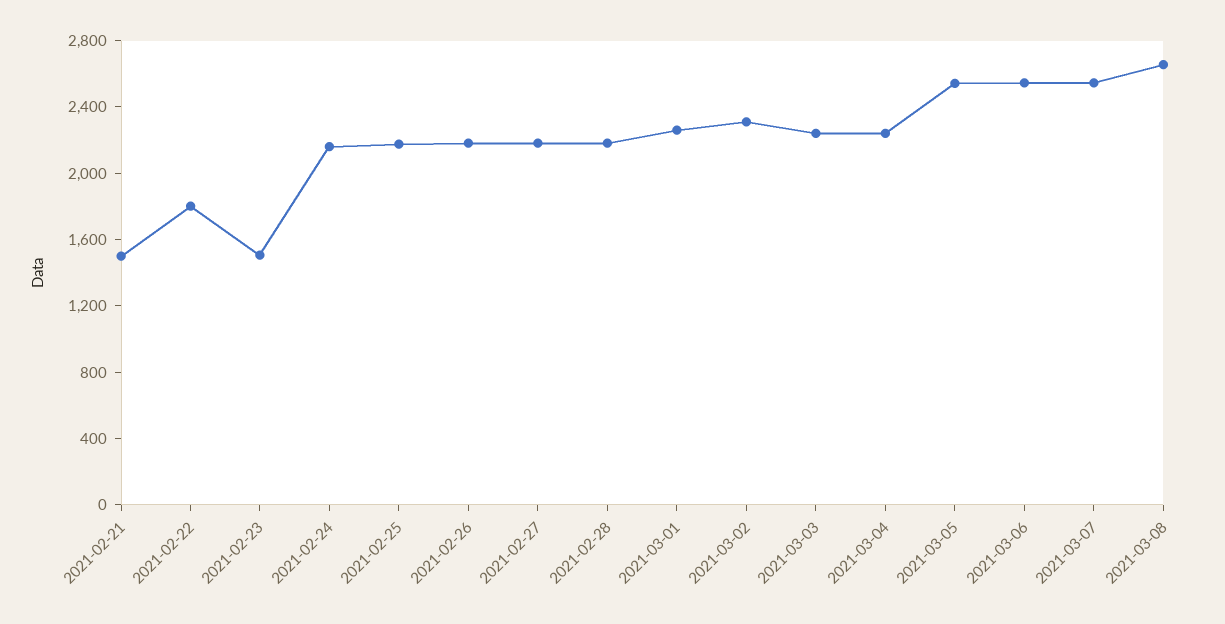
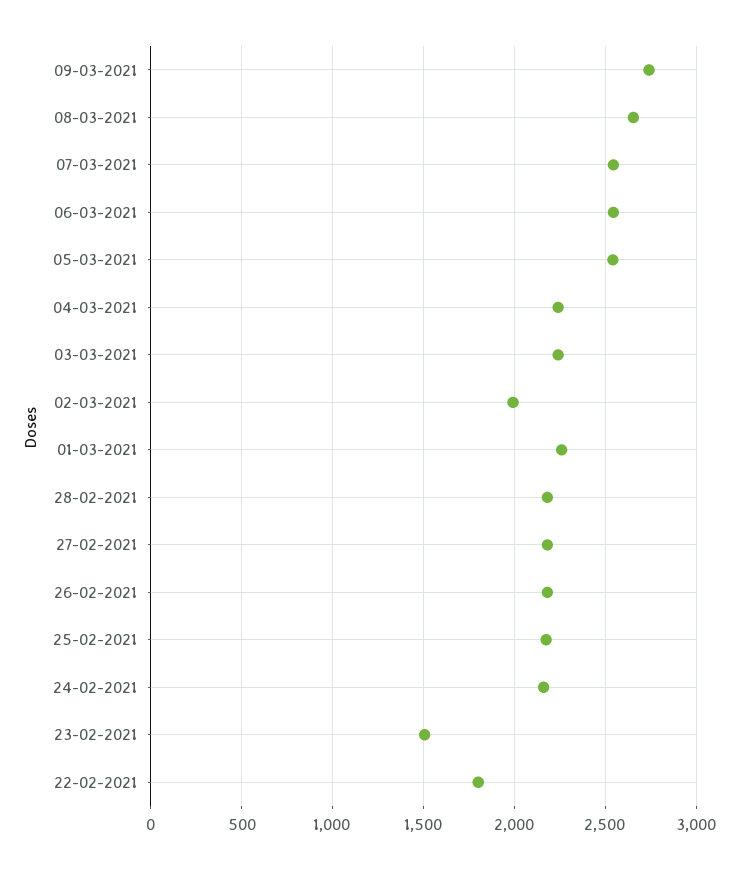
2021-02-21: 1500 -> none
2021-03-02: 2300 -> 2000
09-03-2021: none -> 2750

